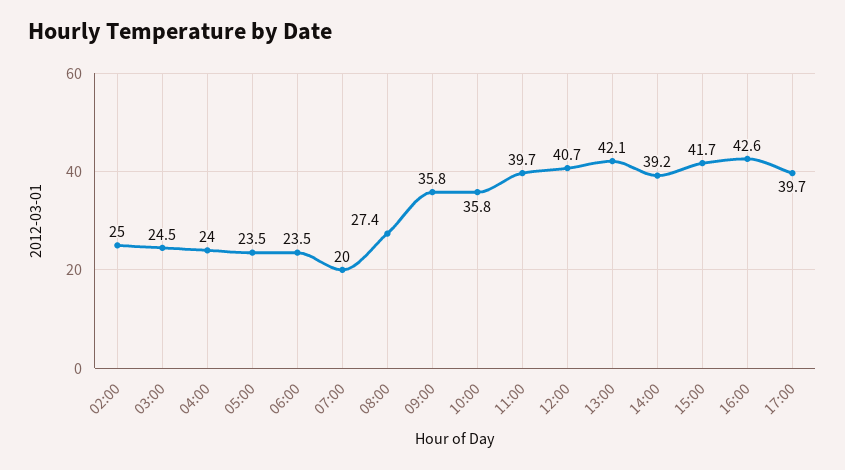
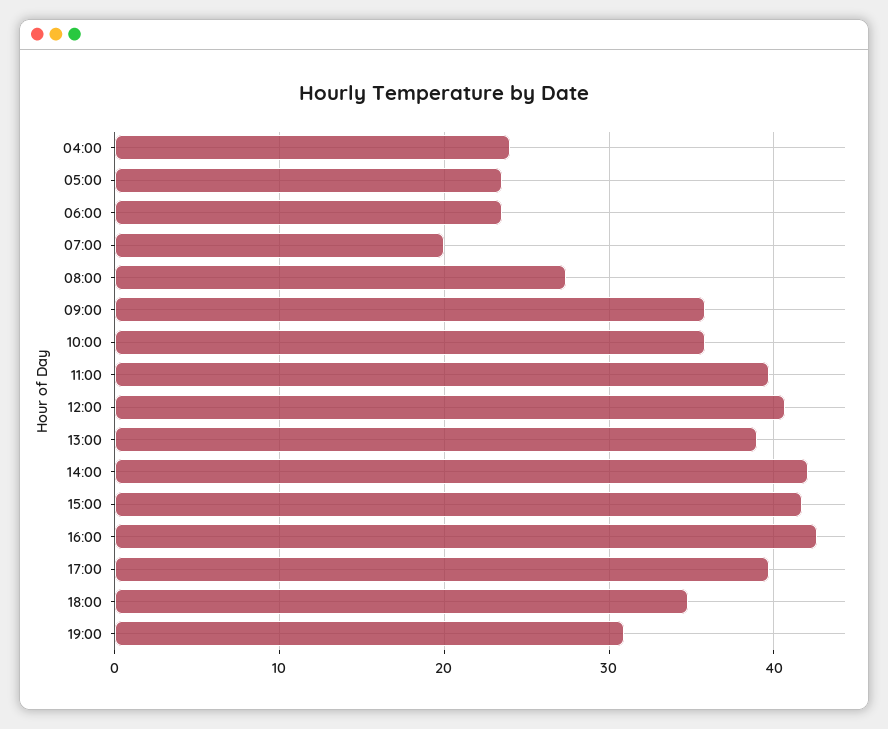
02:00: 25 -> none
03:00: 24.5 -> none
13:00: 42.1 -> 39
14:00: 39.2 -> 42
18:00: none -> 35
19:00: none -> 31

